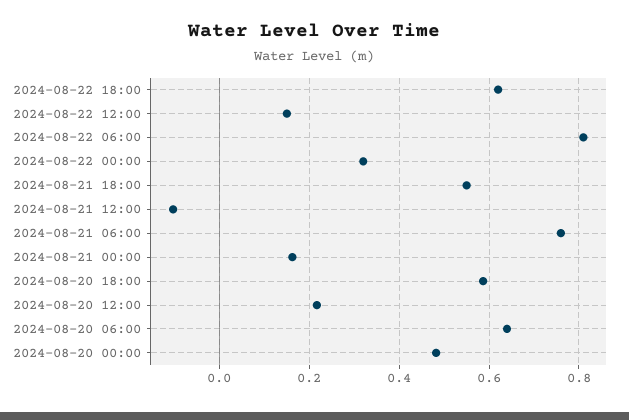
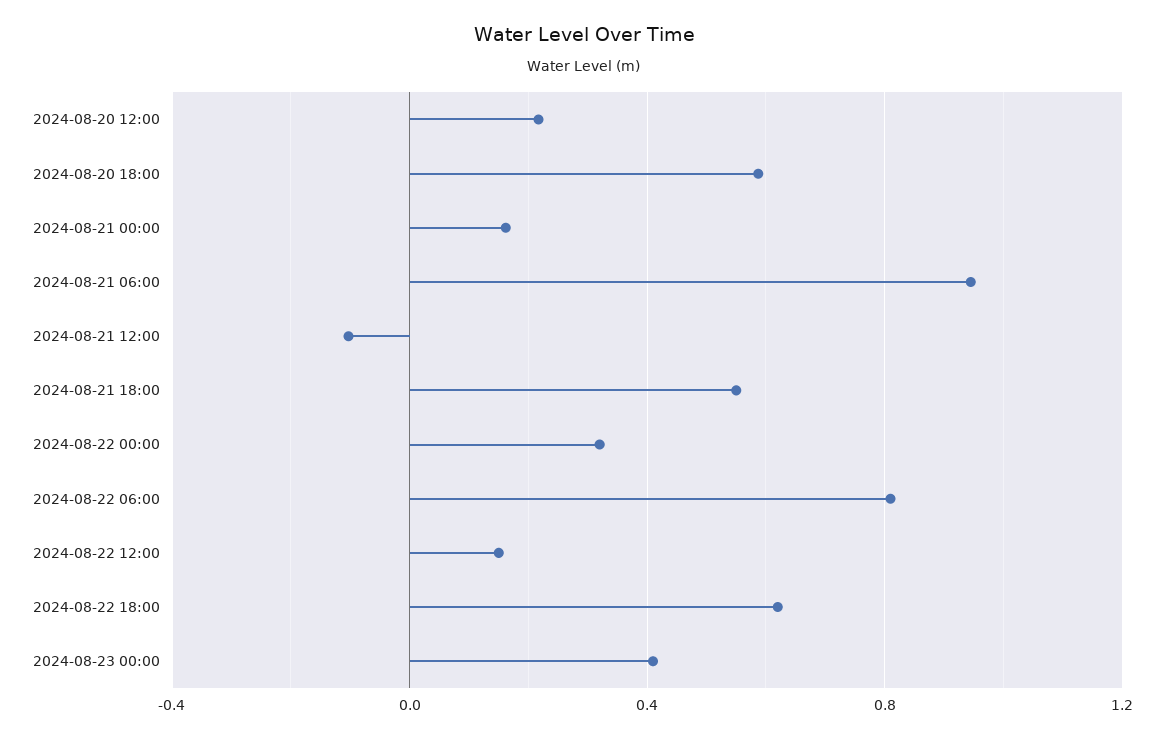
2024-08-21 06:00: 0.76 -> 0.95
2024-08-20 06:00: 0.64 -> none
2024-08-20 00:00: 0.48 -> none
2024-08-23 00:00: none -> 0.4

